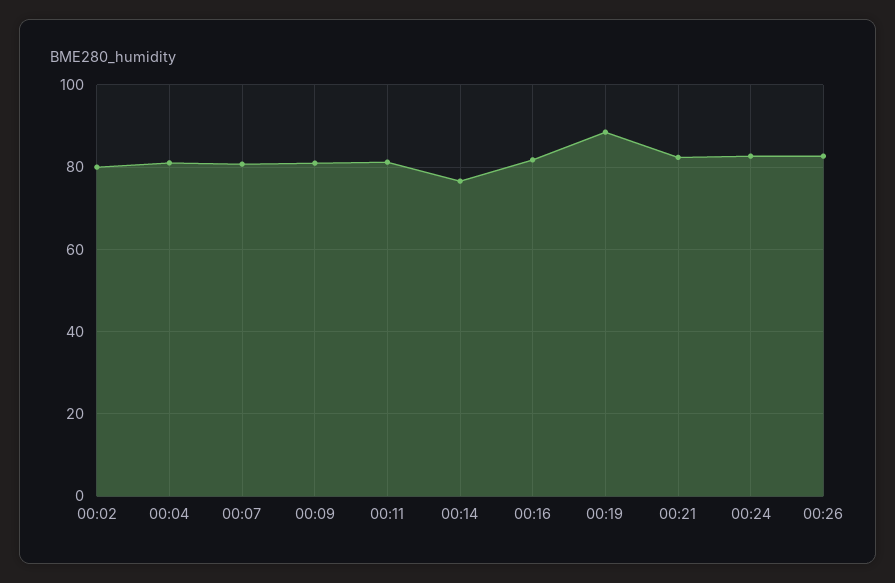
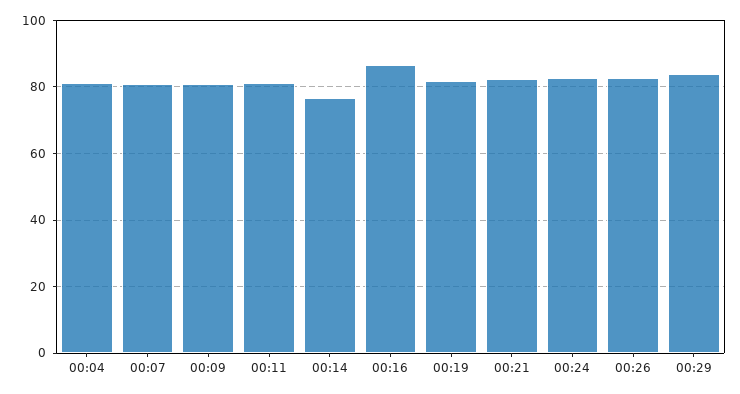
00:02: 80 -> none
00:16: 82 -> 86
00:19: 88 -> 82
00:29: none -> 84

